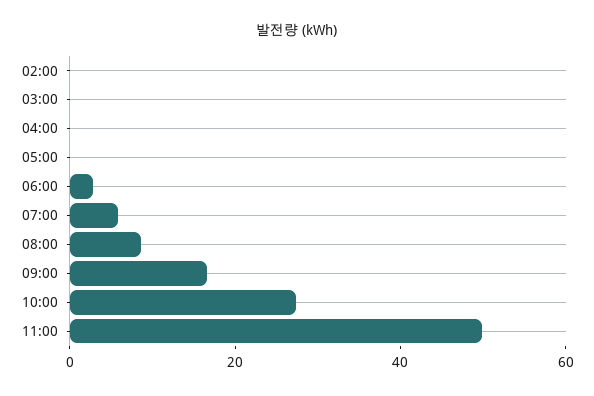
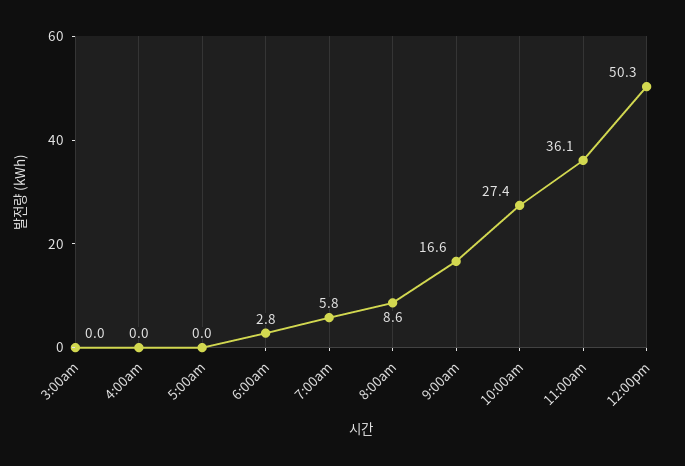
02:00: 0 -> none
11:00: 50 -> 36.1
12:00pm: none -> 50.3

